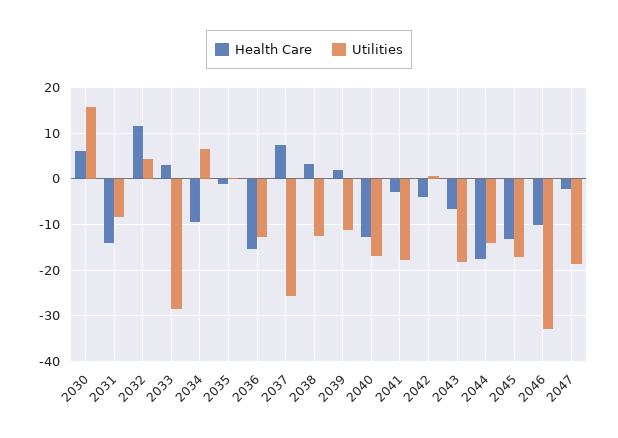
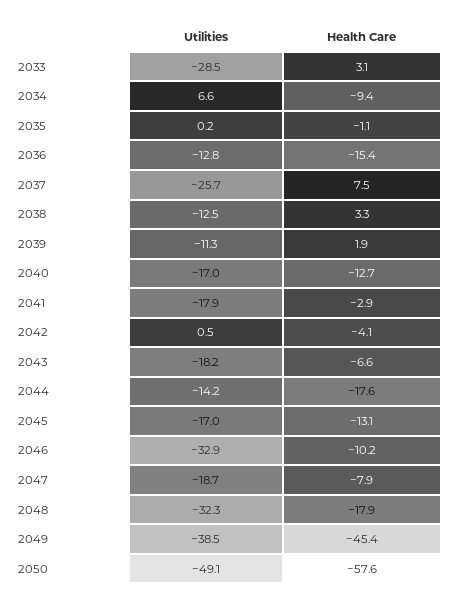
Health Care, 2030: 6 -> none
Utilities, 2030: 16 -> none
Health Care, 2031: -14 -> none
Utilities, 2031: -8 -> none
Health Care, 2032: 12 -> none
Utilities, 2032: 4 -> none
Health Care, 2047: -2 -> -7.9
Utilities, 2048: none -> -32.3
Health Care, 2048: none -> -17.9
Utilities, 2049: none -> -38.5
Health Care, 2049: none -> -45.4
Utilities, 2050: none -> -49.1
Health Care, 2050: none -> -57.6

